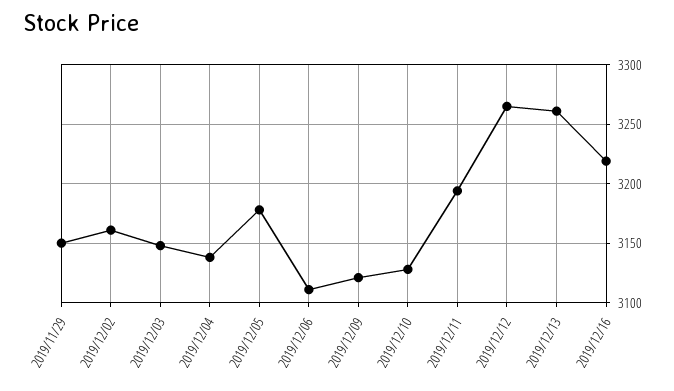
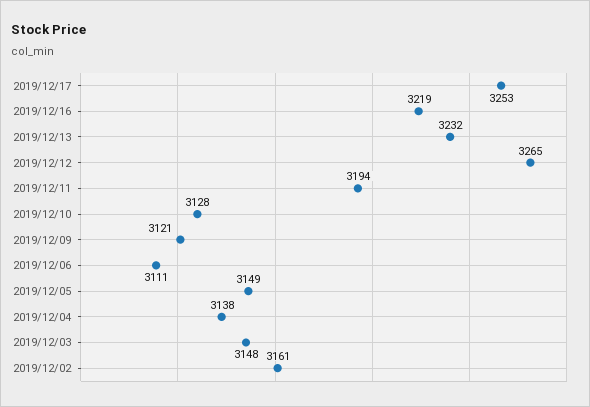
2019/11/29: 3150 -> none
2019/12/05: 3180 -> 3149
2019/12/13: 3260 -> 3232
2019/12/17: none -> 3253

